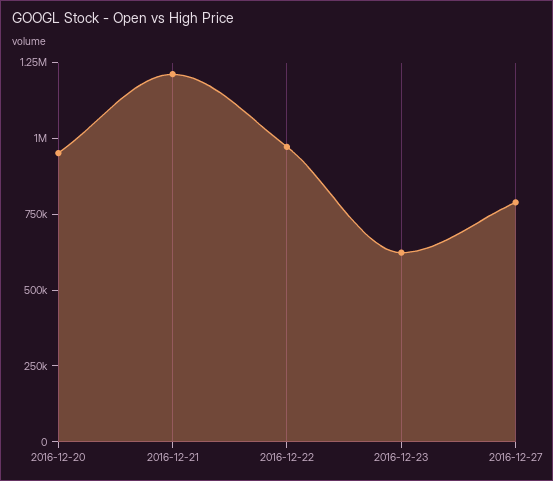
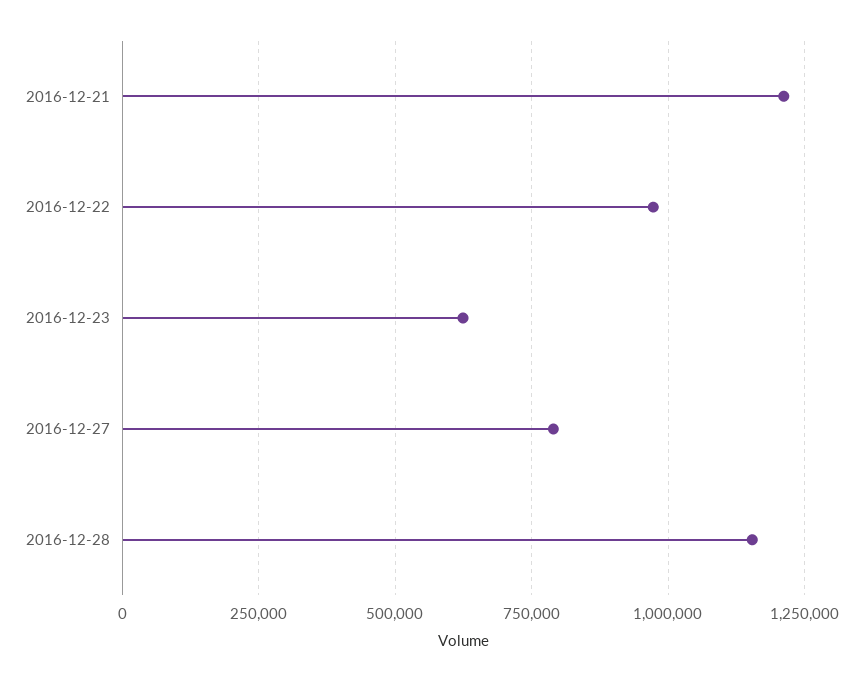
2016-12-20: 950000 -> none
2016-12-28: none -> 1150000

